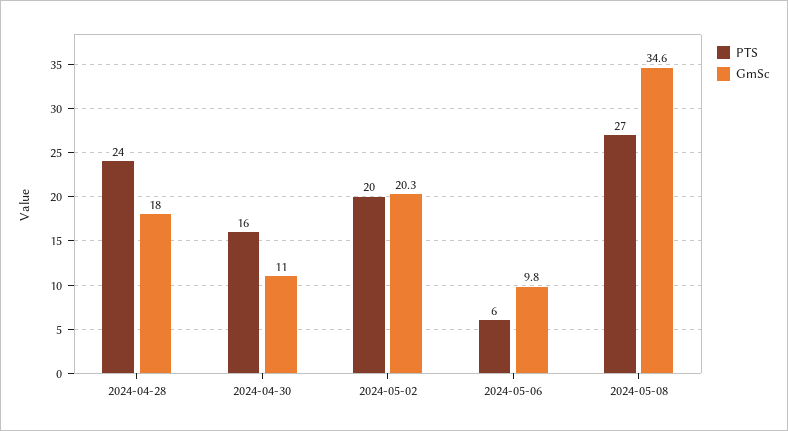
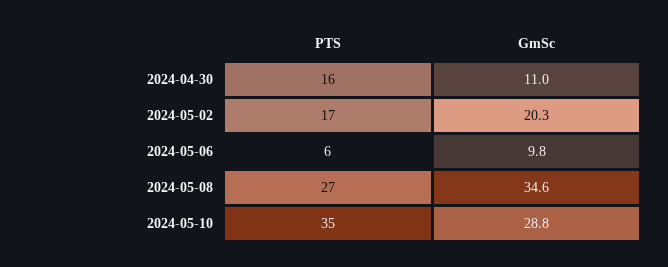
PTS, 2024-04-28: 24 -> none
GmSc, 2024-04-28: 18 -> none
PTS, 2024-05-02: 20 -> 17
PTS, 2024-05-10: none -> 35
GmSc, 2024-05-10: none -> 28.8

